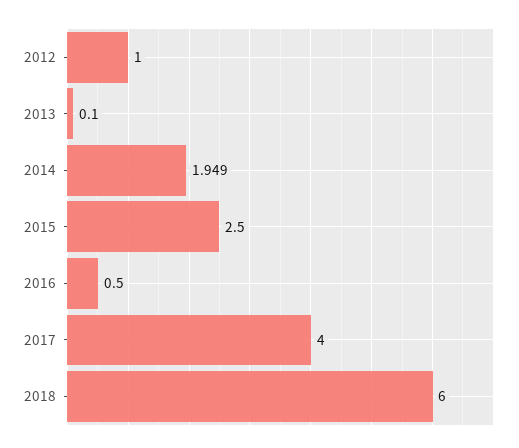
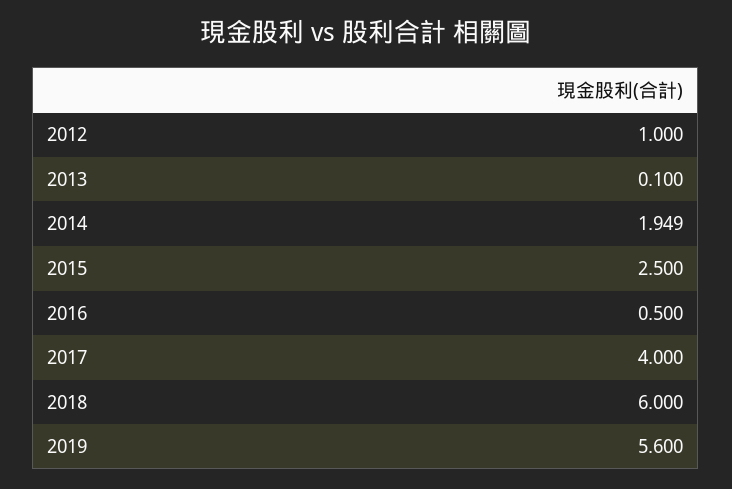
2019: none -> 5.6

